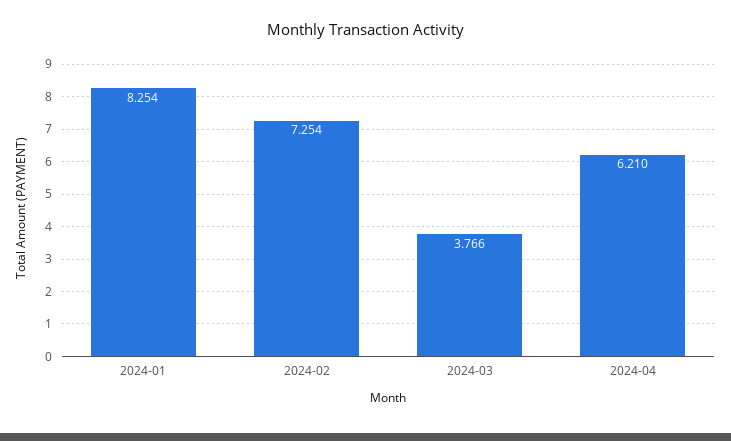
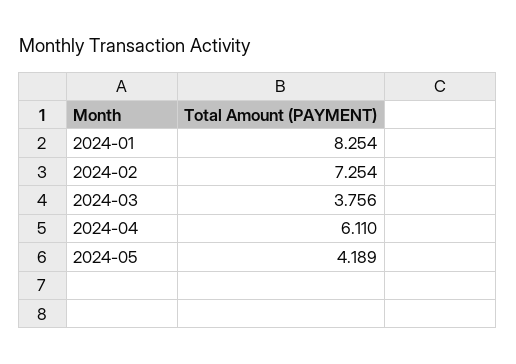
2024-03: 3.766 -> 3.756
2024-04: 6.21 -> 6.11
2024-05: none -> 4.189

